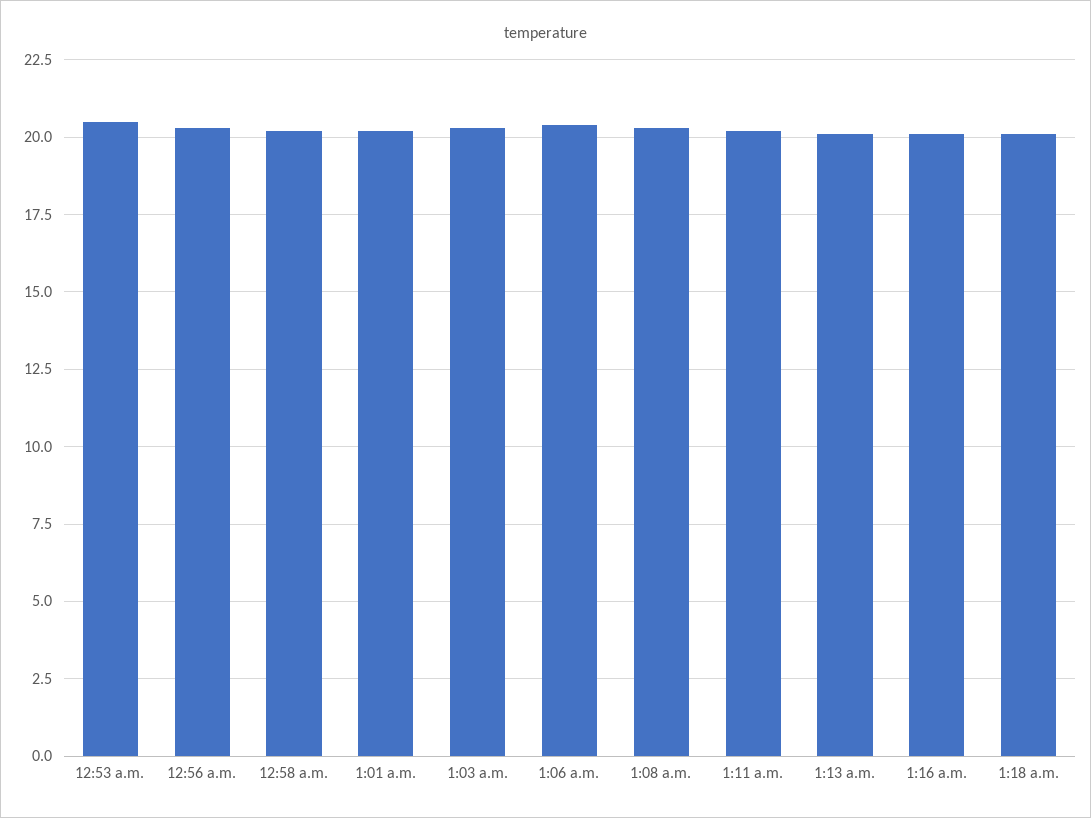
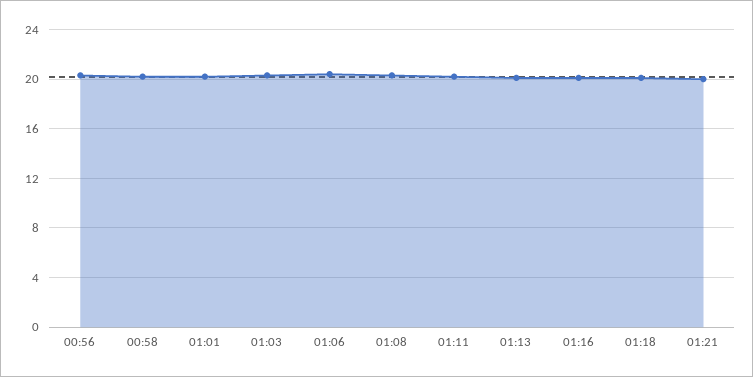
12:53 a.m.: 20.5 -> none
01:21: none -> 20

